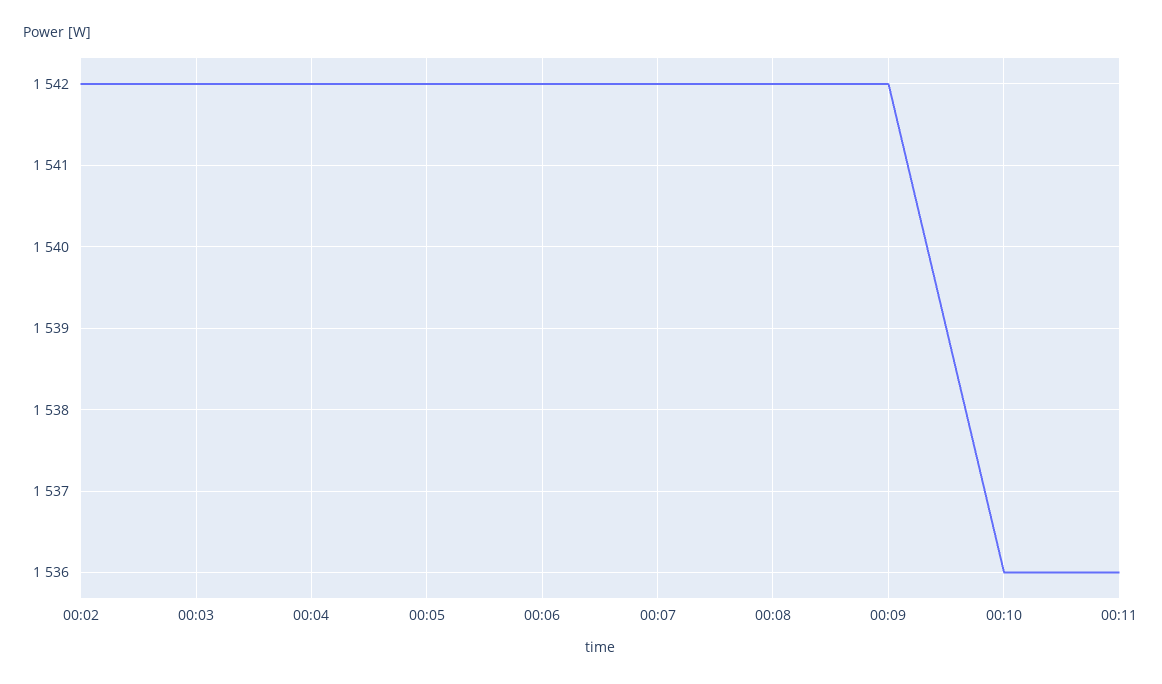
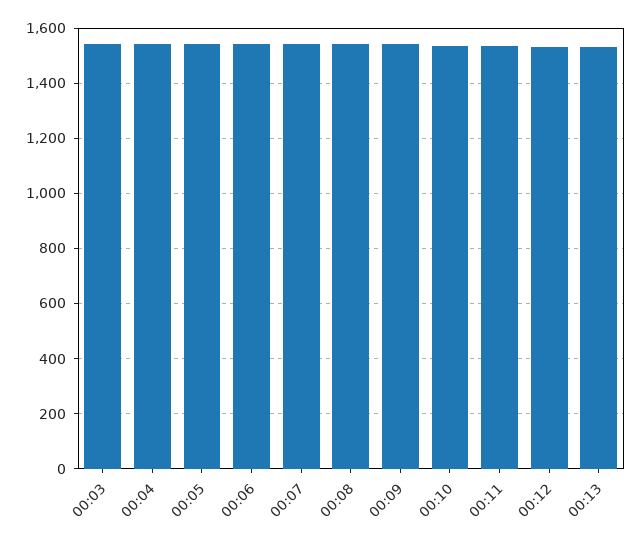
00:02: 1542 -> none
00:12: none -> 1525
00:13: none -> 1525

